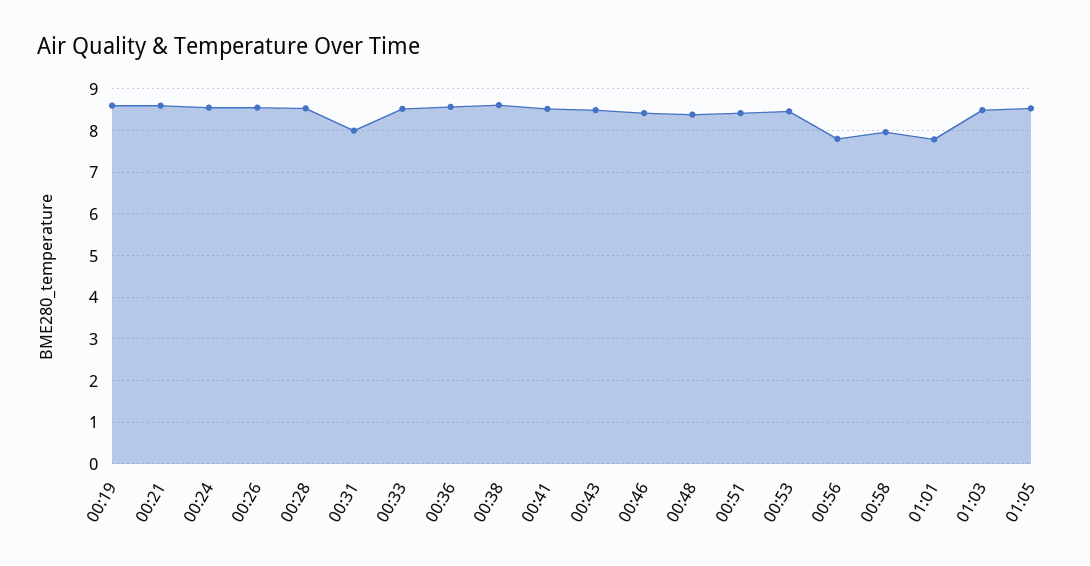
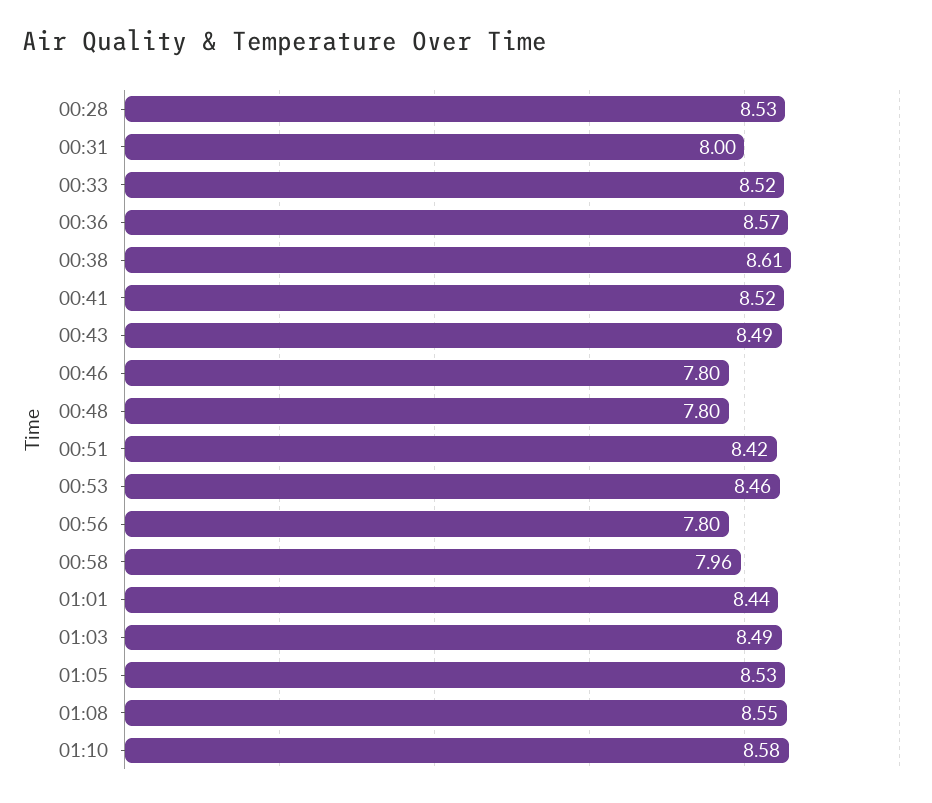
00:19: 8.6 -> none
00:21: 8.6 -> none
00:24: 8.6 -> none
00:26: 8.6 -> none
00:46: 8.4 -> 7.8
00:48: 8.4 -> 7.8
01:01: 7.8 -> 8.44
01:08: none -> 8.55
01:10: none -> 8.58

